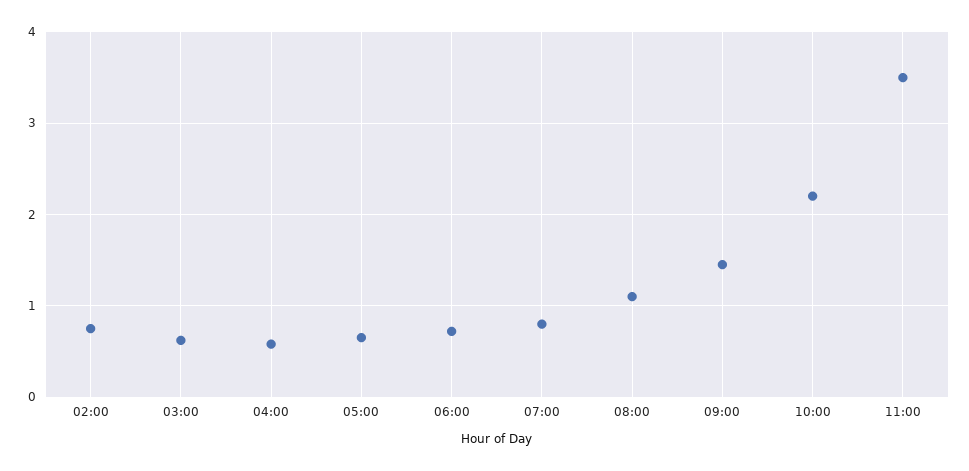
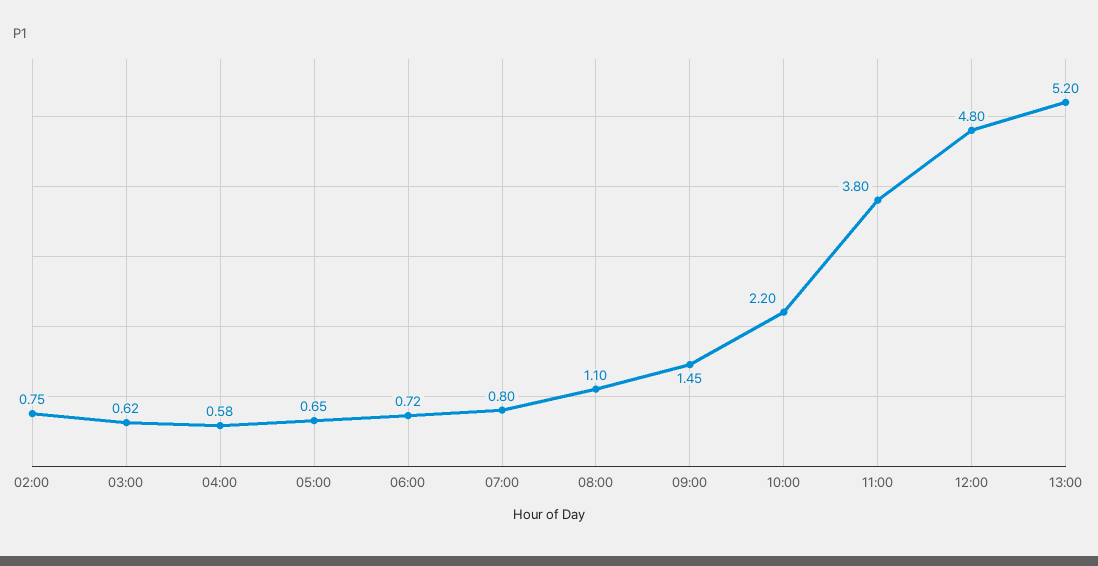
11:00: 3.5 -> 3.8
12:00: none -> 4.8
13:00: none -> 5.2

